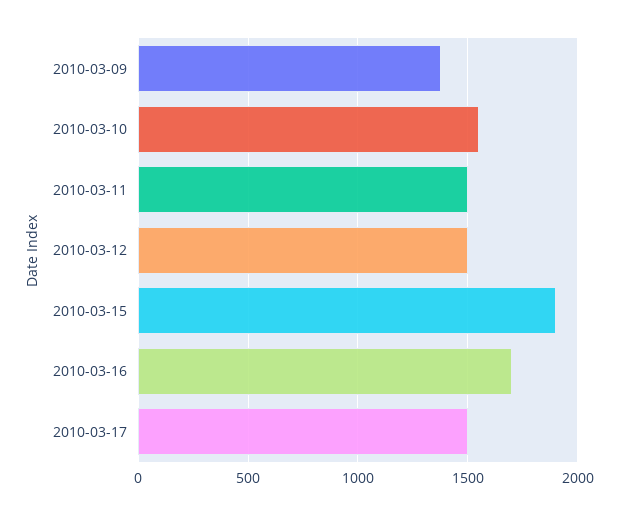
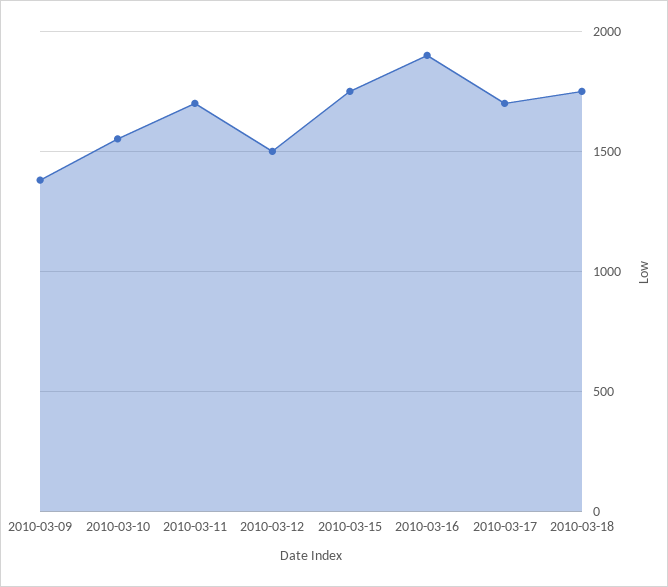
2010-03-11: 1500 -> 1700
2010-03-15: 1900 -> 1750
2010-03-16: 1700 -> 1900
2010-03-17: 1500 -> 1700
2010-03-18: none -> 1750

